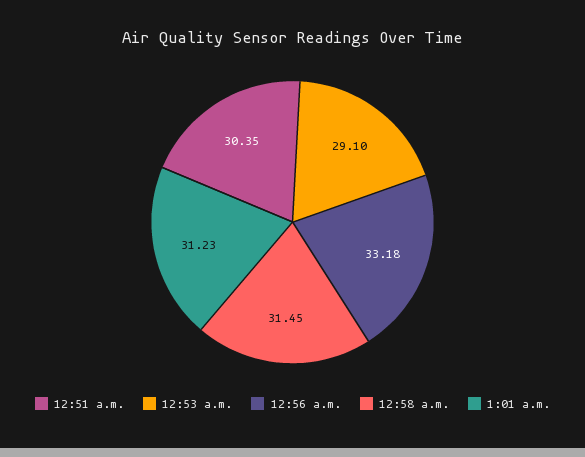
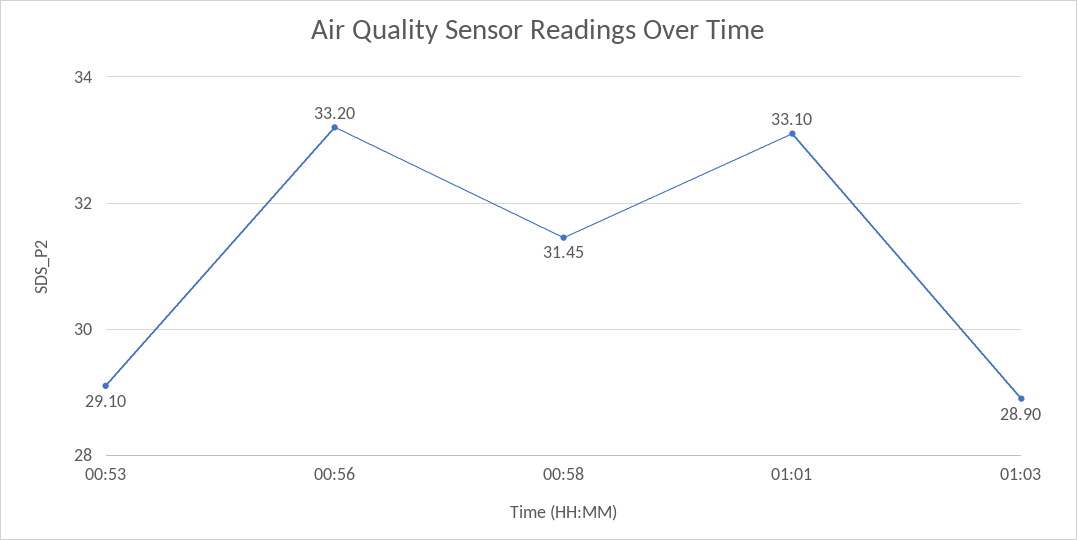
12:51 a.m.: 30.35 -> none
12:56 a.m.: 33.18 -> 33.2
1:01 a.m.: 31.23 -> 33.1
01:03: none -> 28.9

